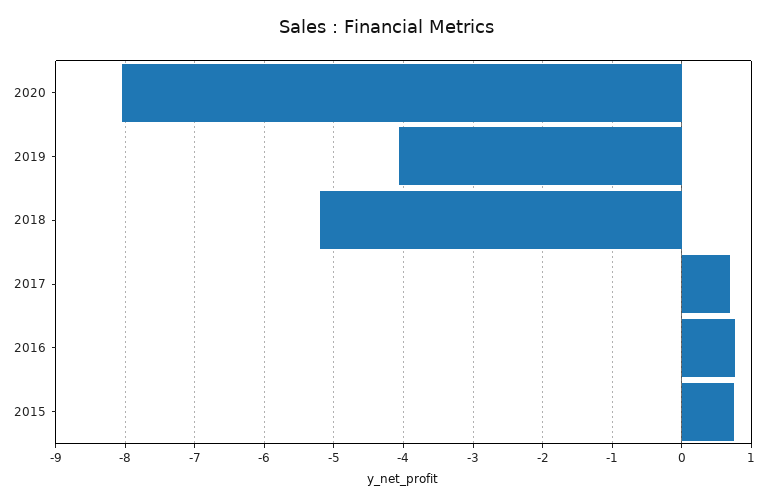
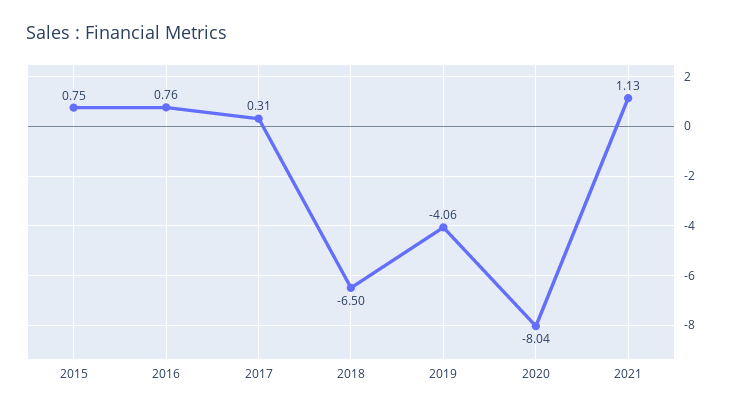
2018: -5.2 -> -6.5
2017: 0.7 -> 0.31
2021: none -> 1.13

